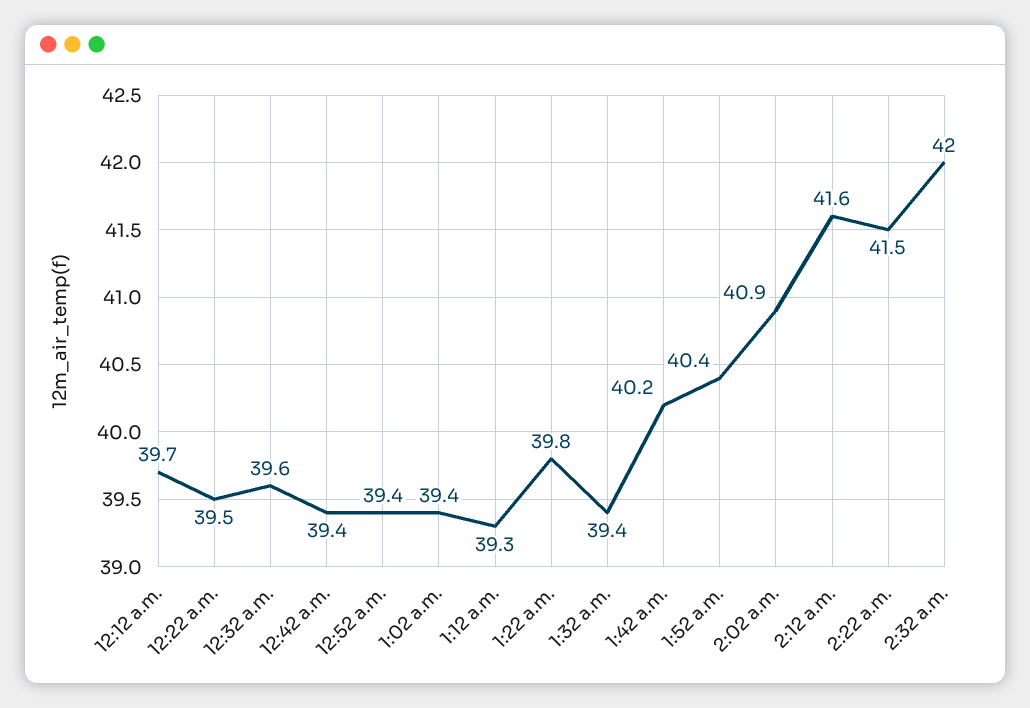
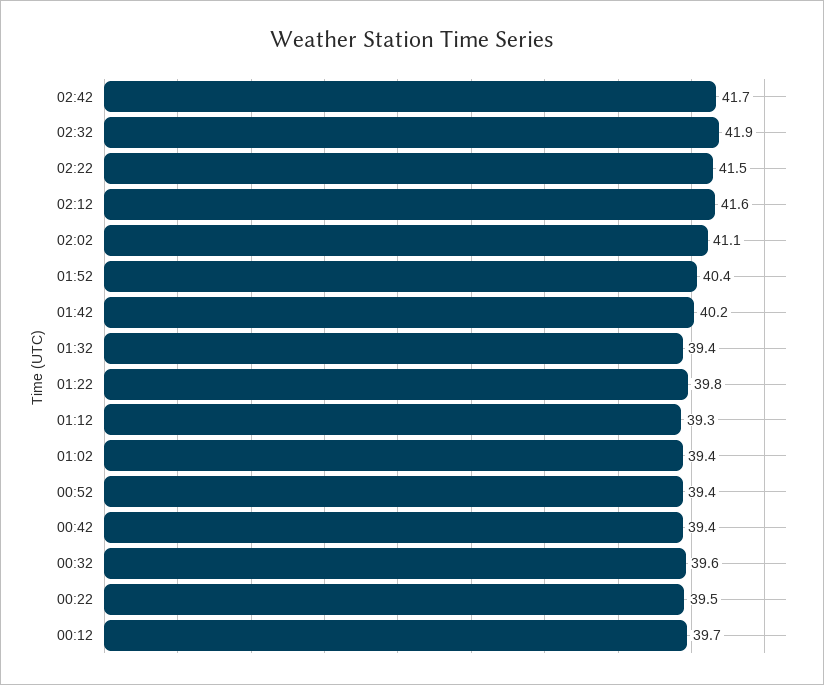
2:02 a.m.: 40.9 -> 41.1
2:32 a.m.: 42 -> 41.9
02:42: none -> 41.7

